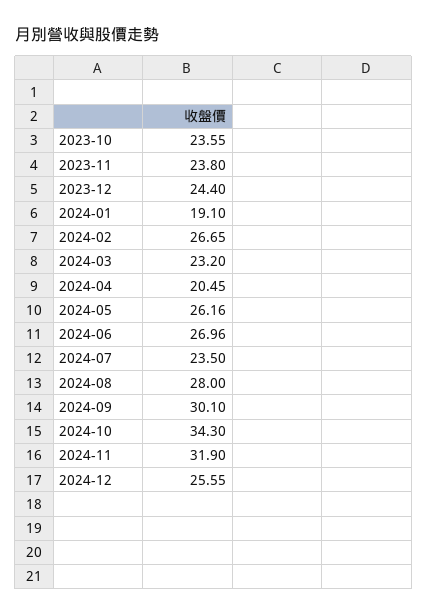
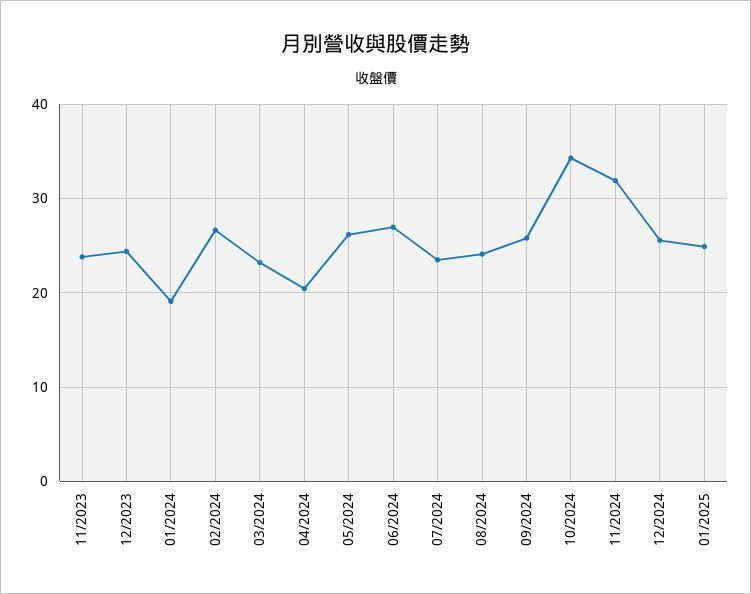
2023-10: 23.55 -> none
2024-08: 28 -> 24
2024-09: 30.1 -> 26
01/2025: none -> 25

